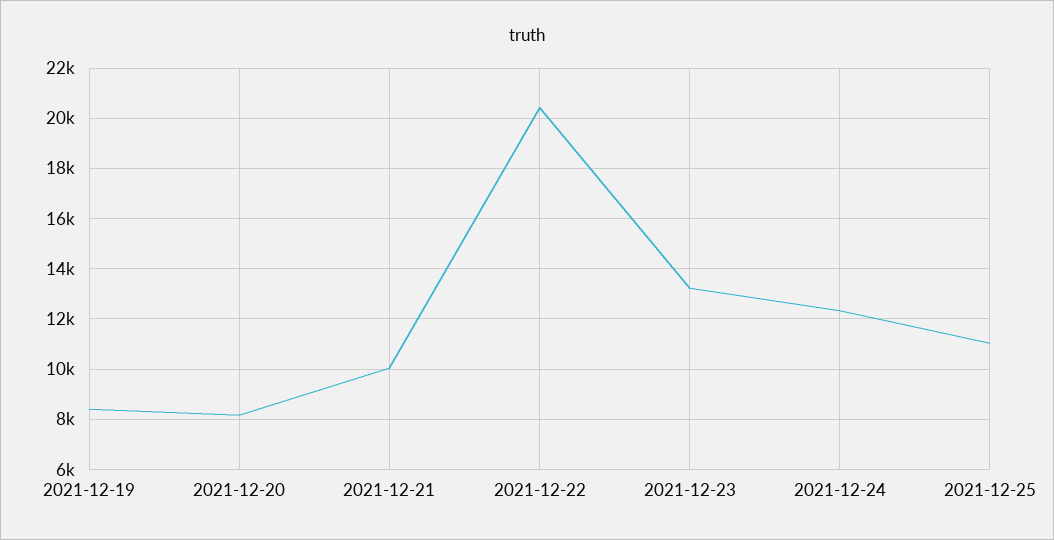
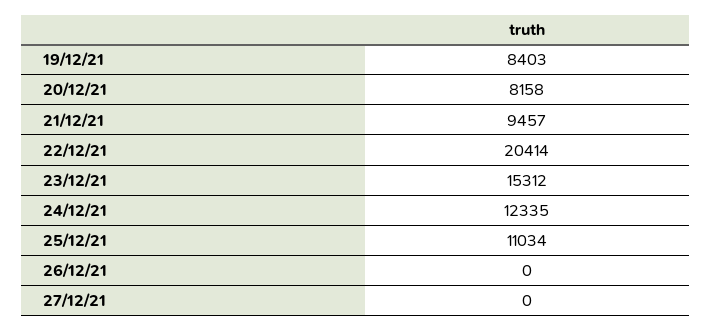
2021-12-21: 10000 -> 9457
2021-12-23: 13250 -> 15312
26/12/21: none -> 0
27/12/21: none -> 0

